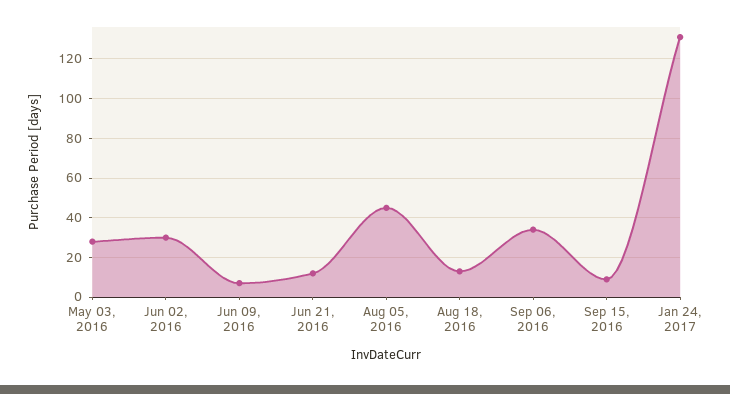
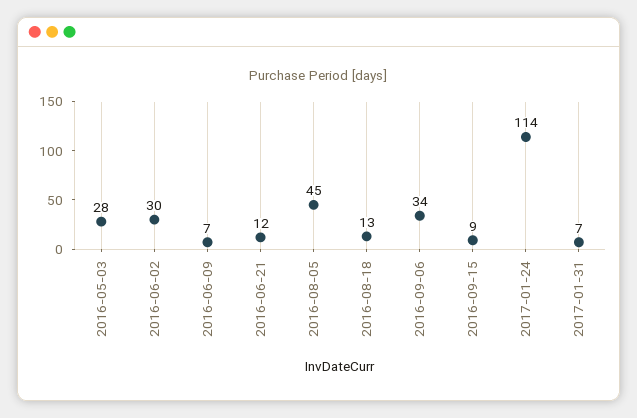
Jan 24, 2017: 130 -> 114
2017-01-31: none -> 7

